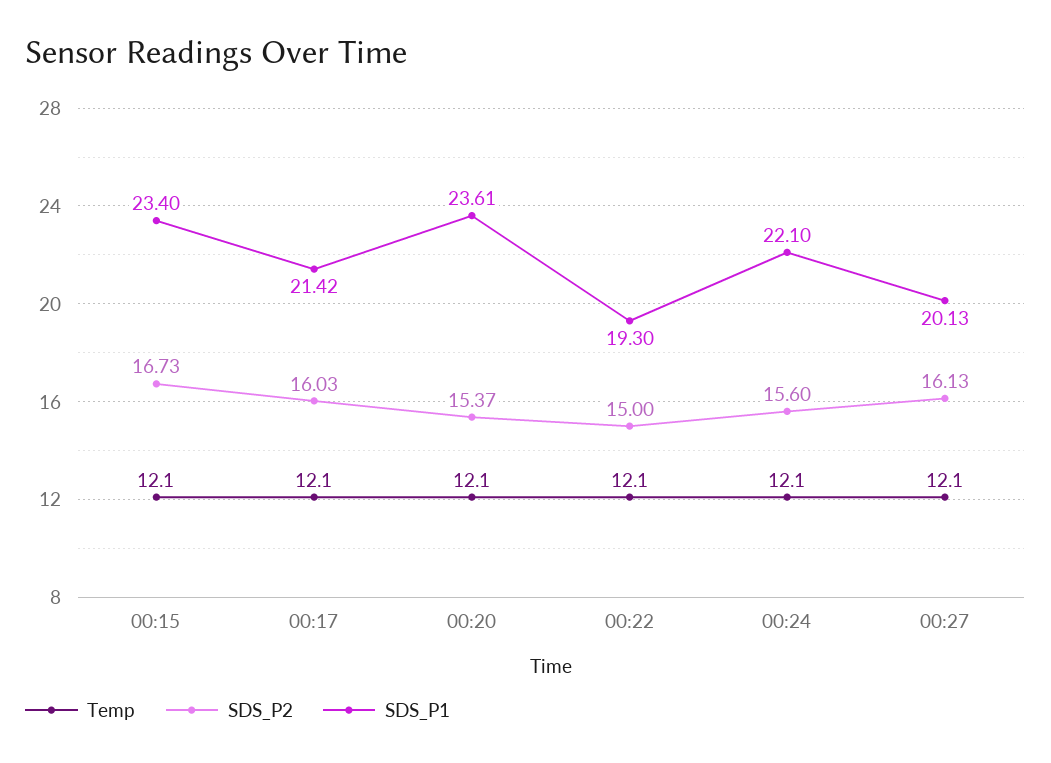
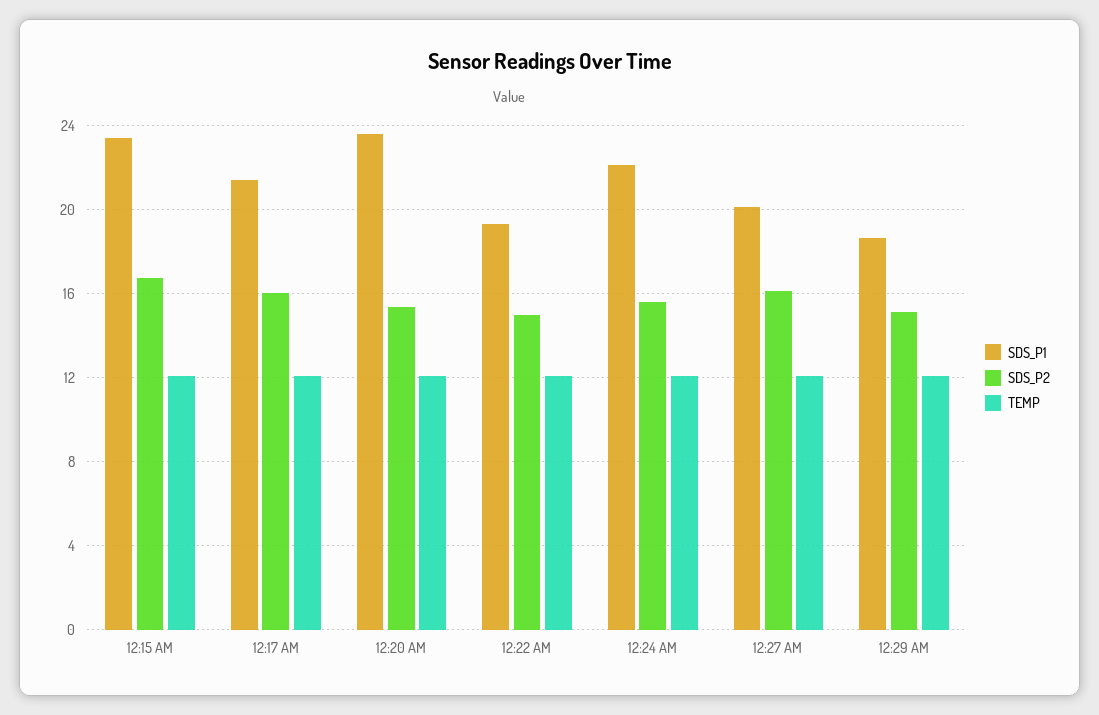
SDS_P1, 12:29 AM: none -> 18.5
SDS_P2, 12:29 AM: none -> 15
Temp, 12:29 AM: none -> 12

